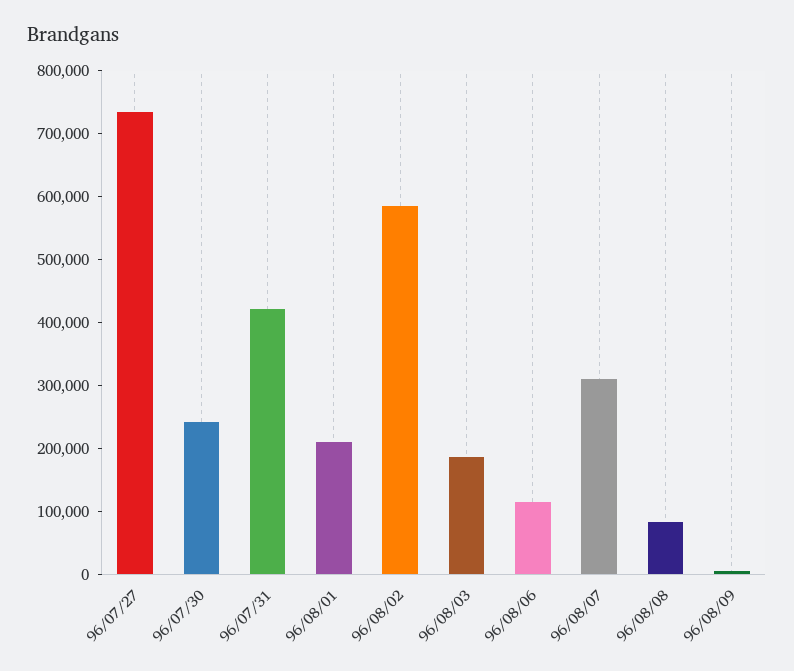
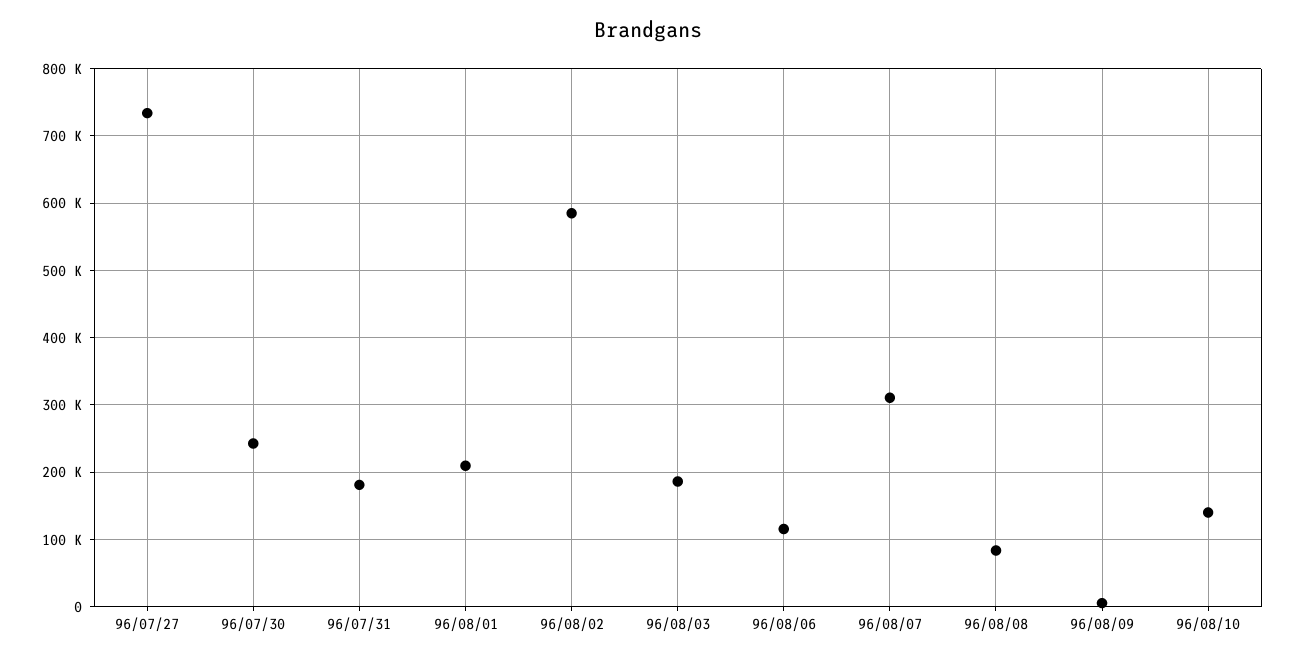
96/07/31: 420000 -> 180000
96/08/10: none -> 140000

